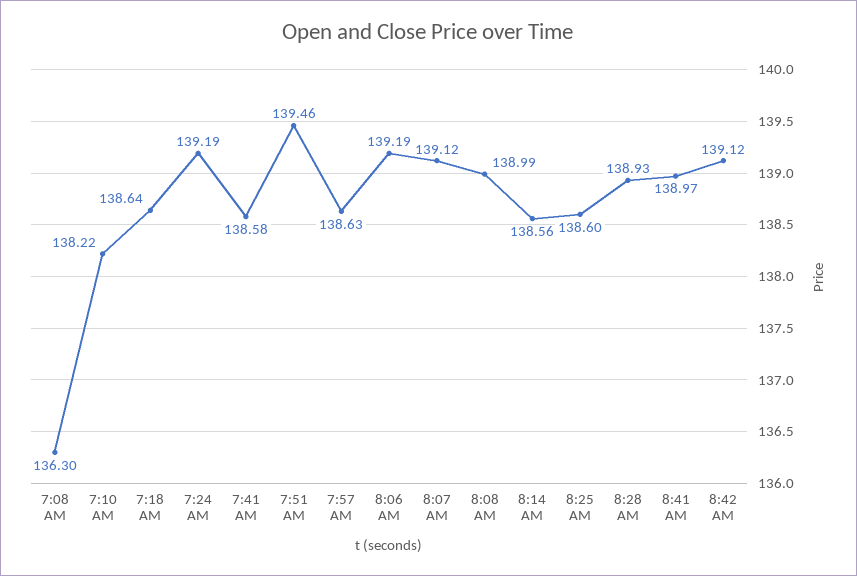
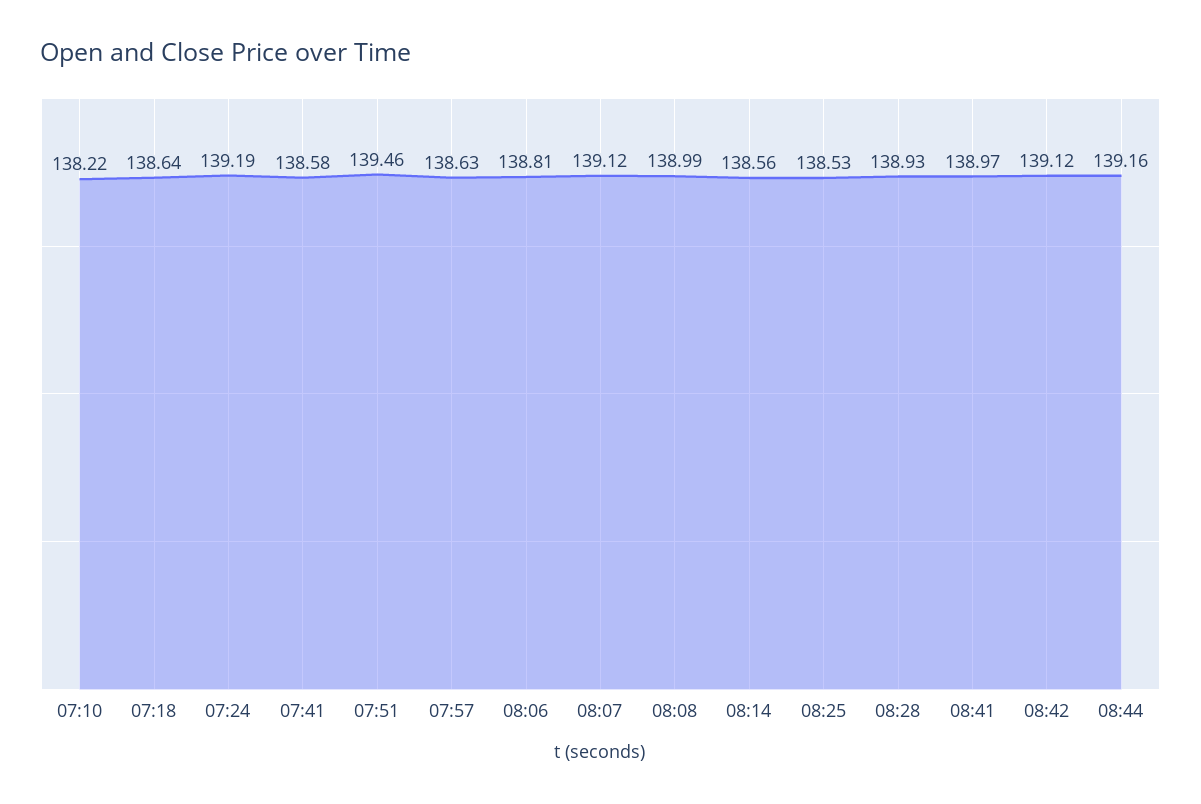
7:08 AM: 136.3 -> none
8:06 AM: 139.19 -> 138.81
8:25 AM: 138.6 -> 138.53
08:44: none -> 139.16

